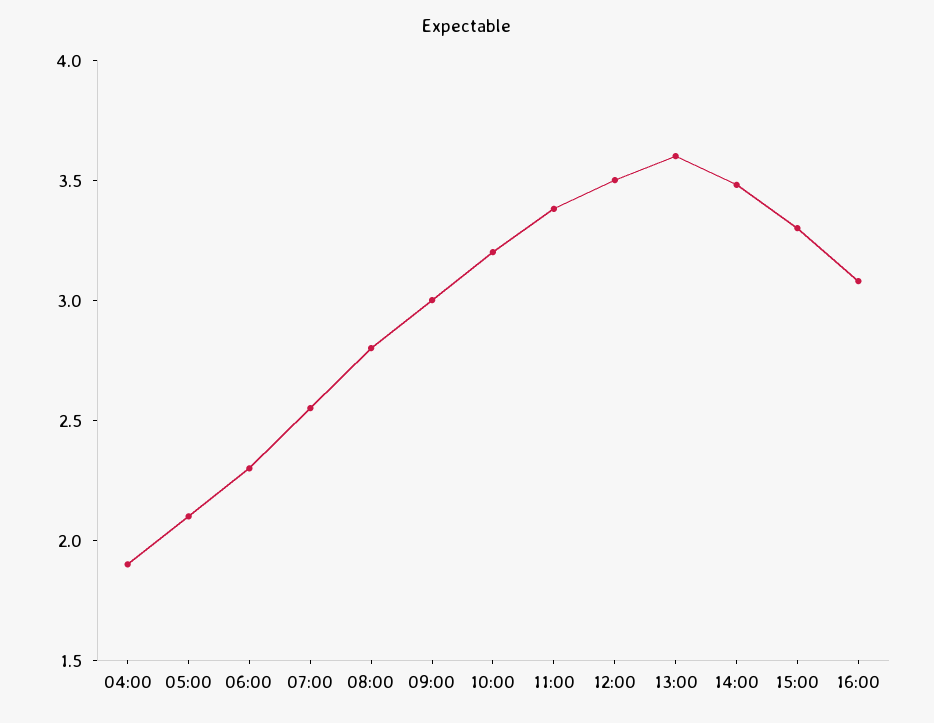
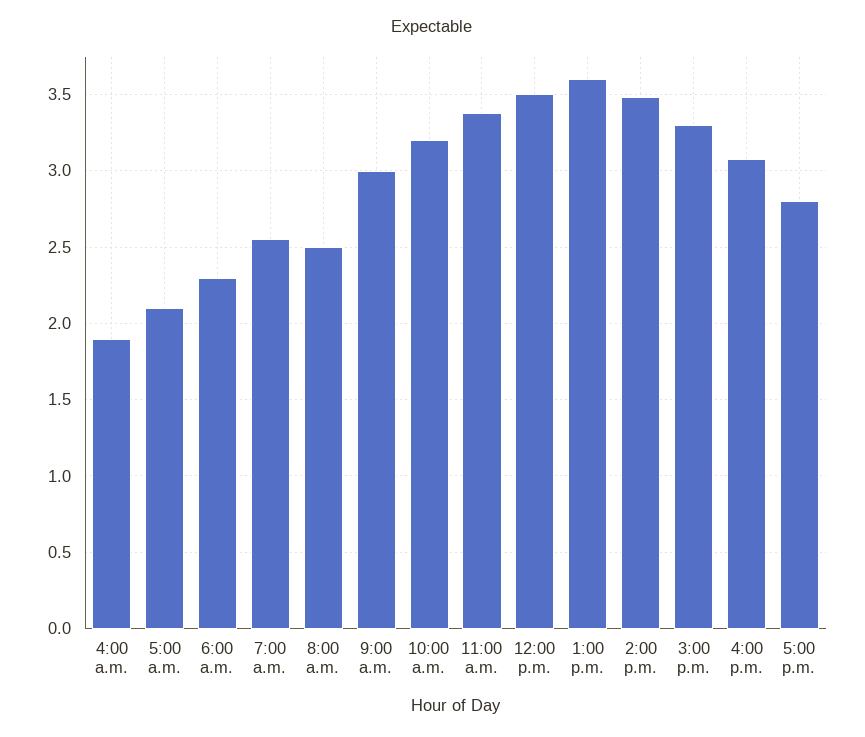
08:00: 2.8 -> 2.5
5:00 p.m.: none -> 2.8

